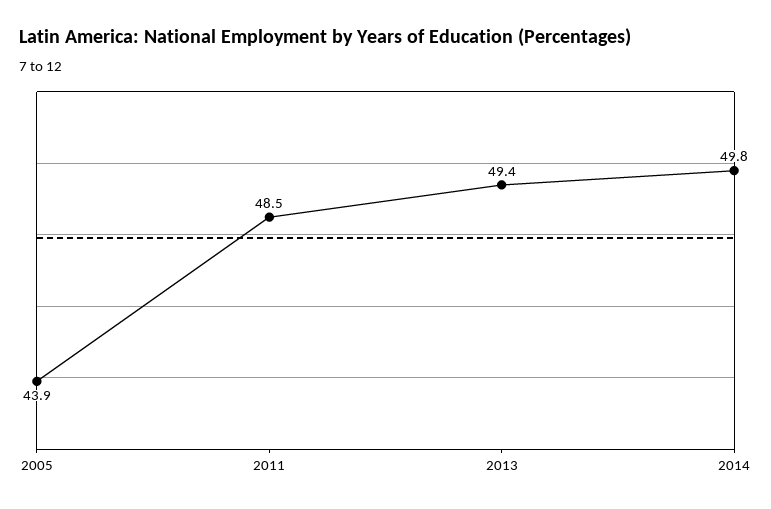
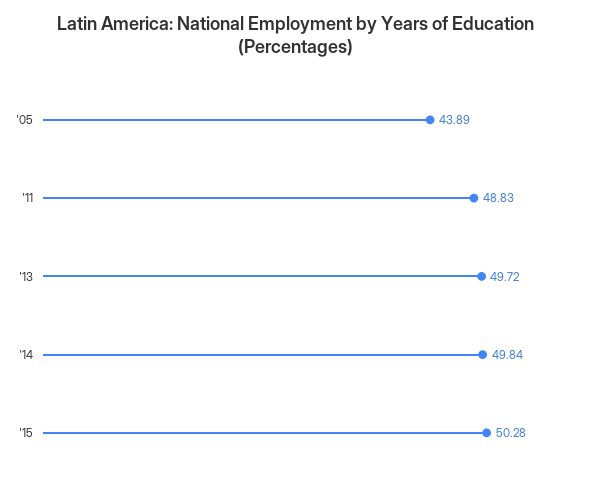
2011: 48.5 -> 48.83
2013: 49.4 -> 49.72
'15: none -> 50.28

